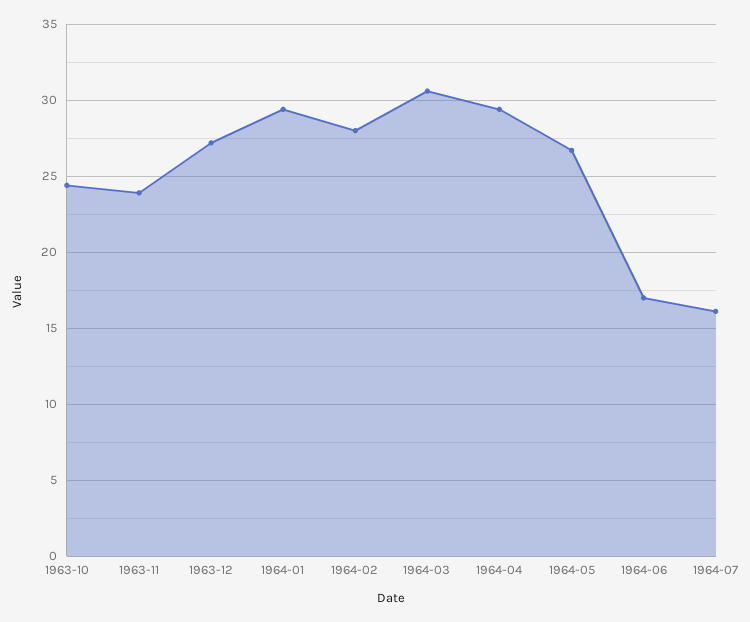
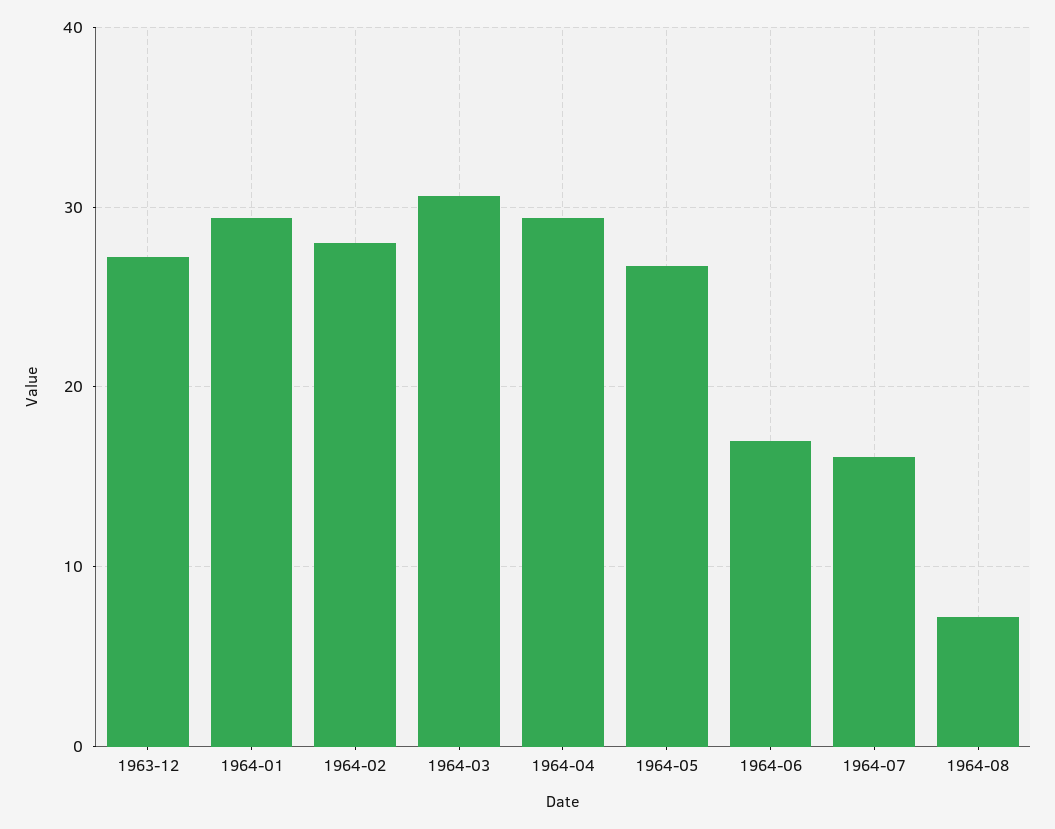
1963-10: 24.5 -> none
1963-11: 24 -> none
1964-08: none -> 7

